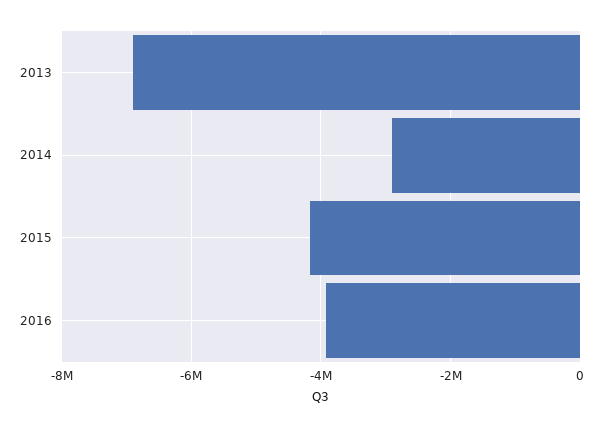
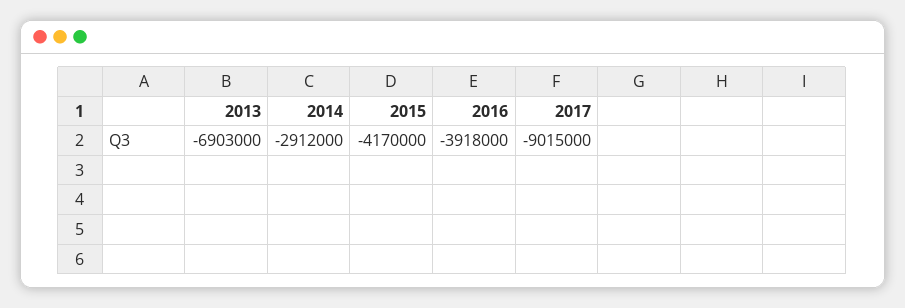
2017: none -> -9015000

